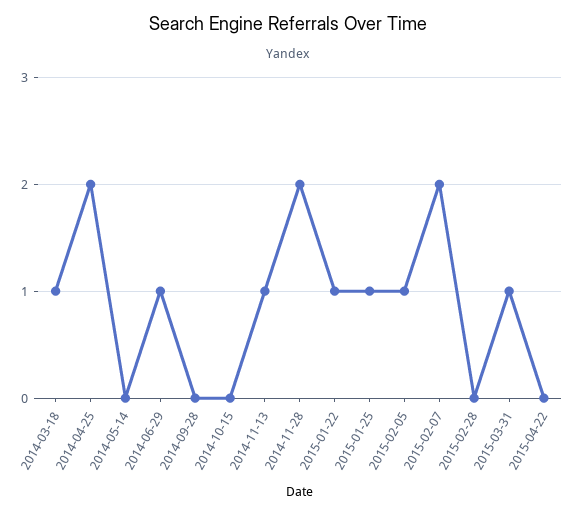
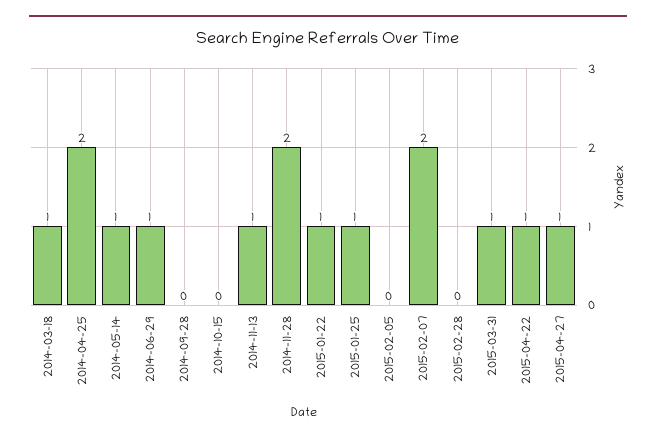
2014-05-14: 0 -> 1
2015-02-05: 1 -> 0
2015-04-22: 0 -> 1
2015-04-27: none -> 1

